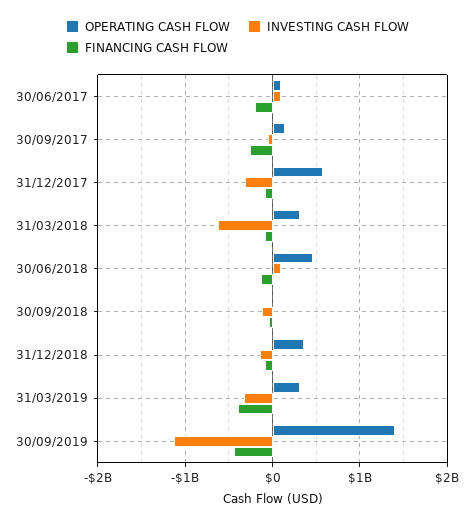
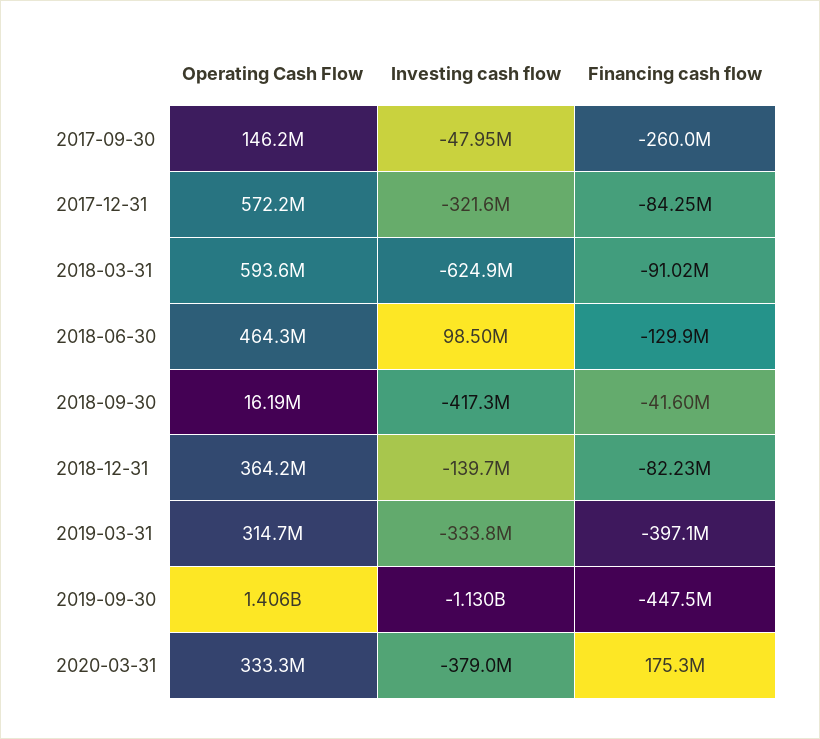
OPERATING CASH FLOW, 30/06/2017: 100000000 -> none
INVESTING CASH FLOW, 30/06/2017: 100000000 -> none
FINANCING CASH FLOW, 30/06/2017: -200000000 -> none
OPERATING CASH FLOW, 31/03/2018: 300000000 -> 593600000
INVESTING CASH FLOW, 30/09/2018: -100000000 -> -417300000
OPERATING CASH FLOW, 2020-03-31: none -> 333300000
INVESTING CASH FLOW, 2020-03-31: none -> -379000000
FINANCING CASH FLOW, 2020-03-31: none -> 175300000

